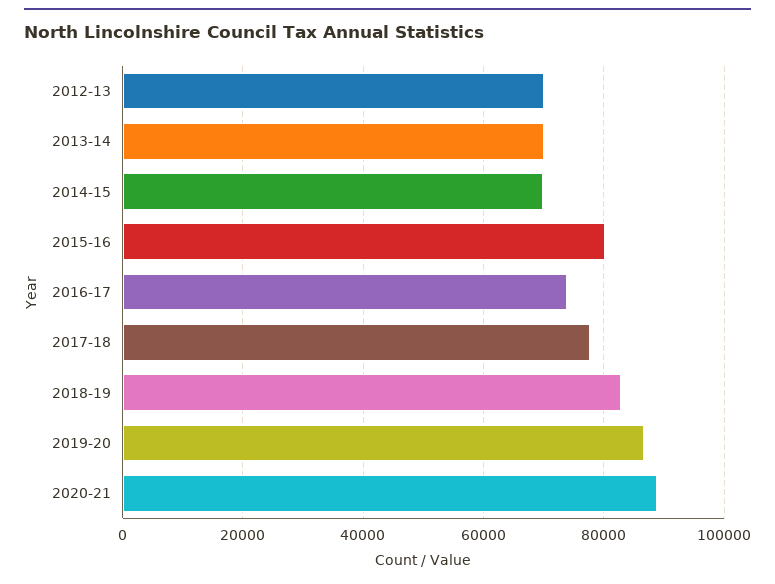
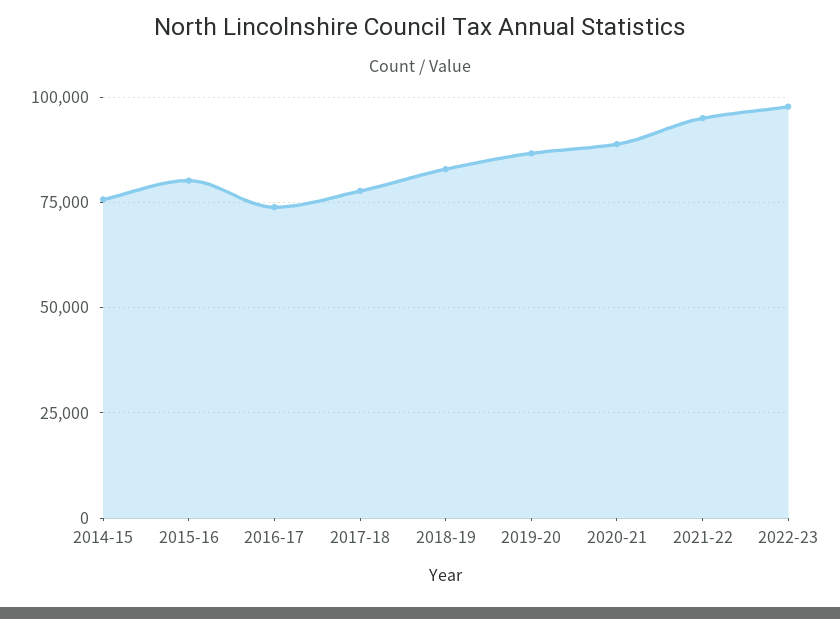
2012-13: 70000 -> none
2013-14: 70000 -> none
2014-15: 70000 -> 75000
2021-22: none -> 95000
2022-23: none -> 97500

